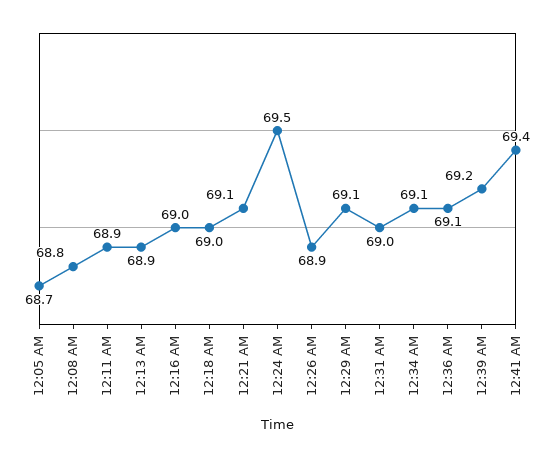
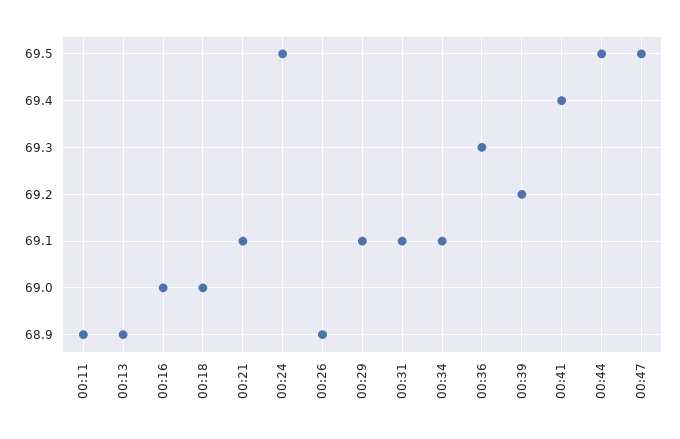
12:05 AM: 68.7 -> none
12:08 AM: 68.8 -> none
12:31 AM: 69 -> 69.1
12:36 AM: 69.1 -> 69.3
00:44: none -> 69.5
00:47: none -> 69.5

